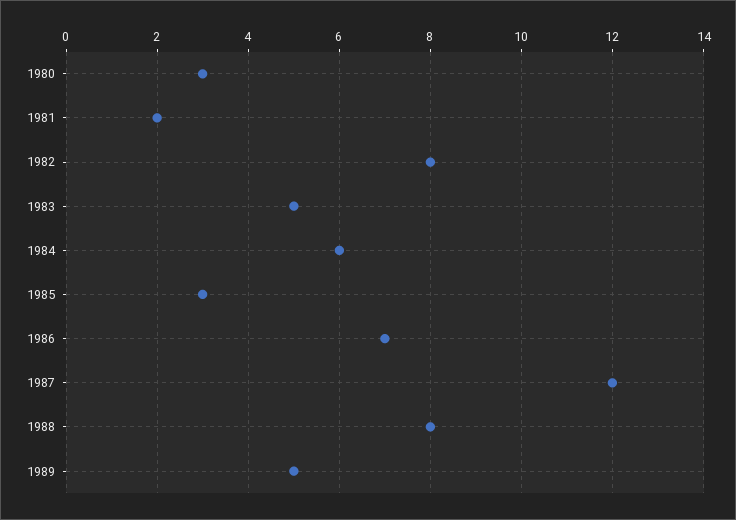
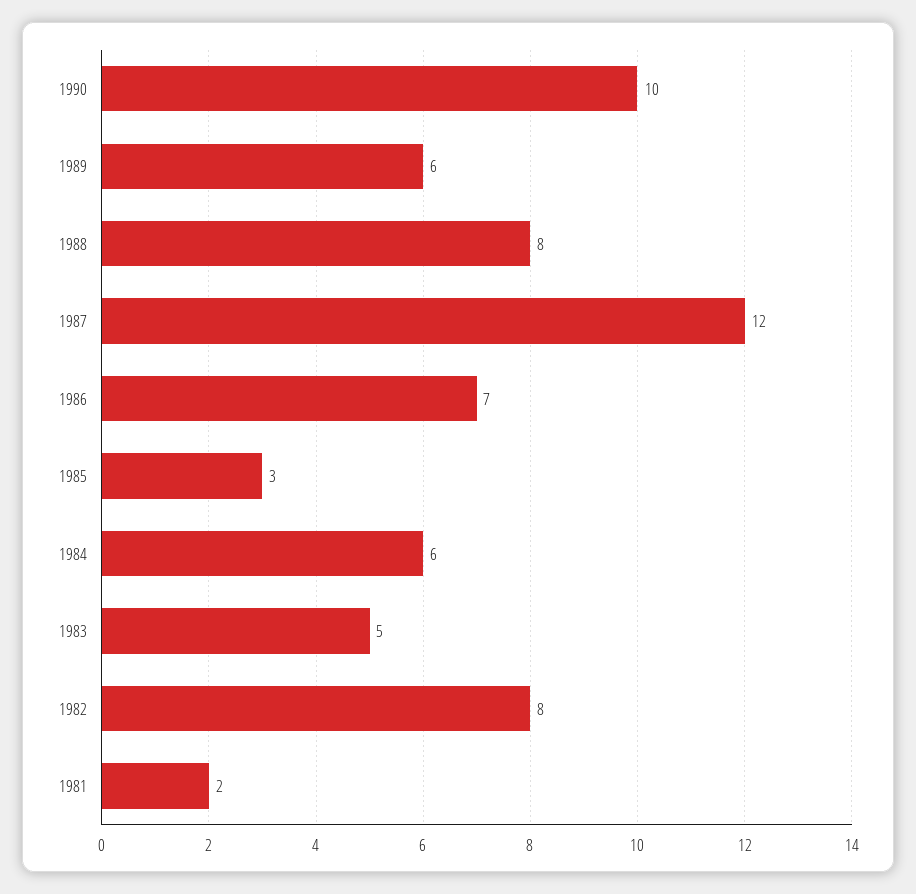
1980: 3 -> none
1989: 5 -> 6
1990: none -> 10

